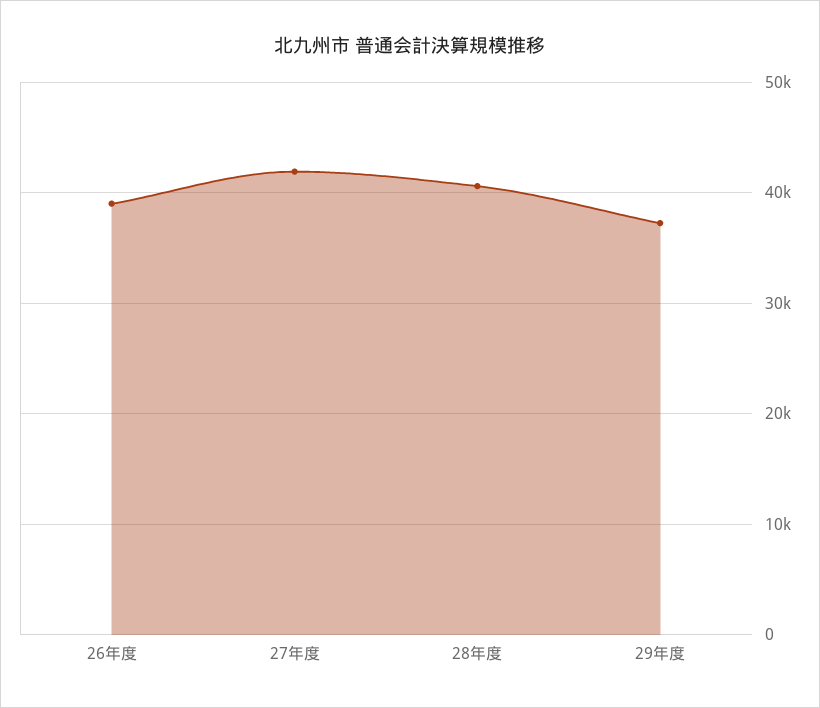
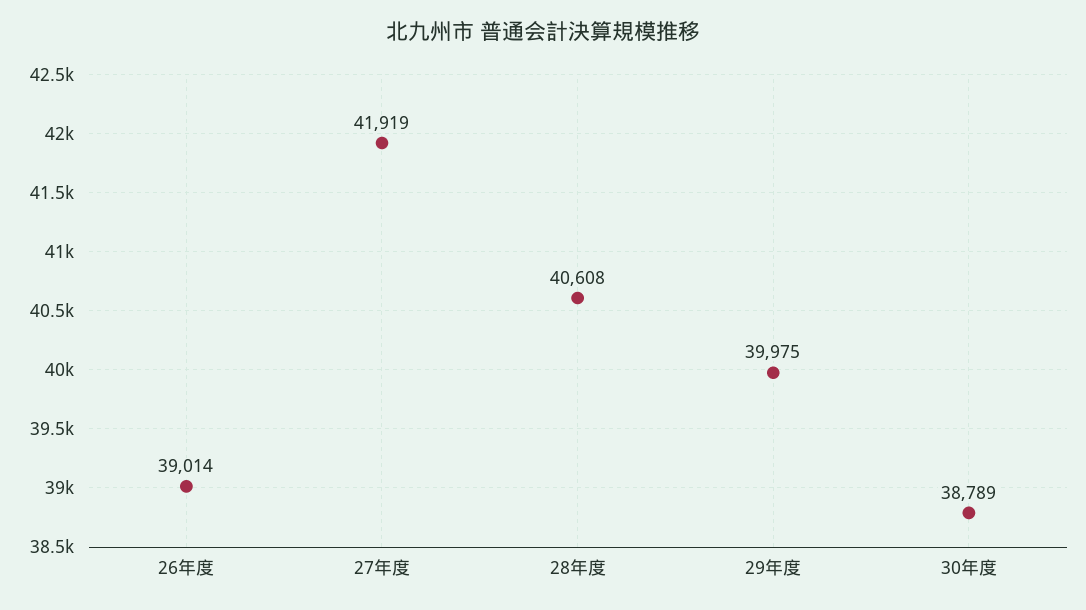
29年度: 37000 -> 39975
30年度: none -> 38789

